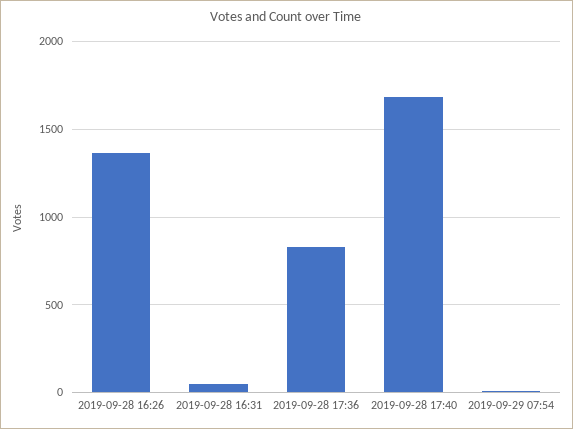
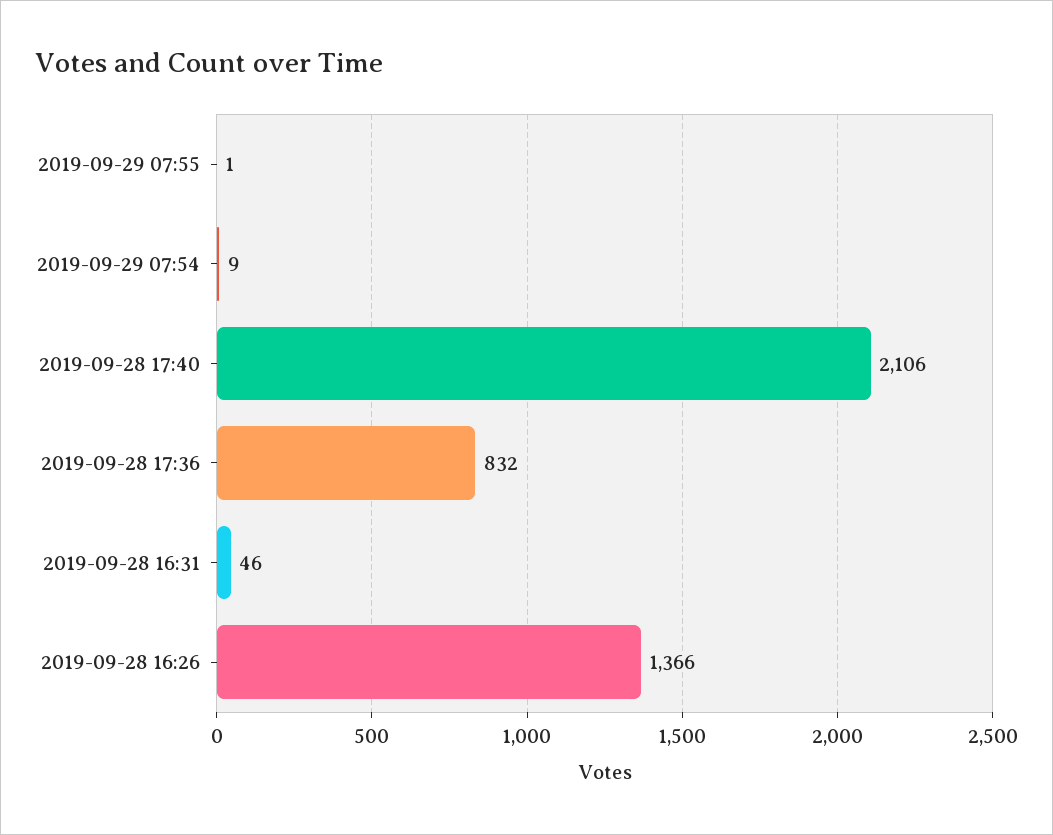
2019-09-28 17:40: 1700 -> 2106
2019-09-29 07:55: none -> 1

